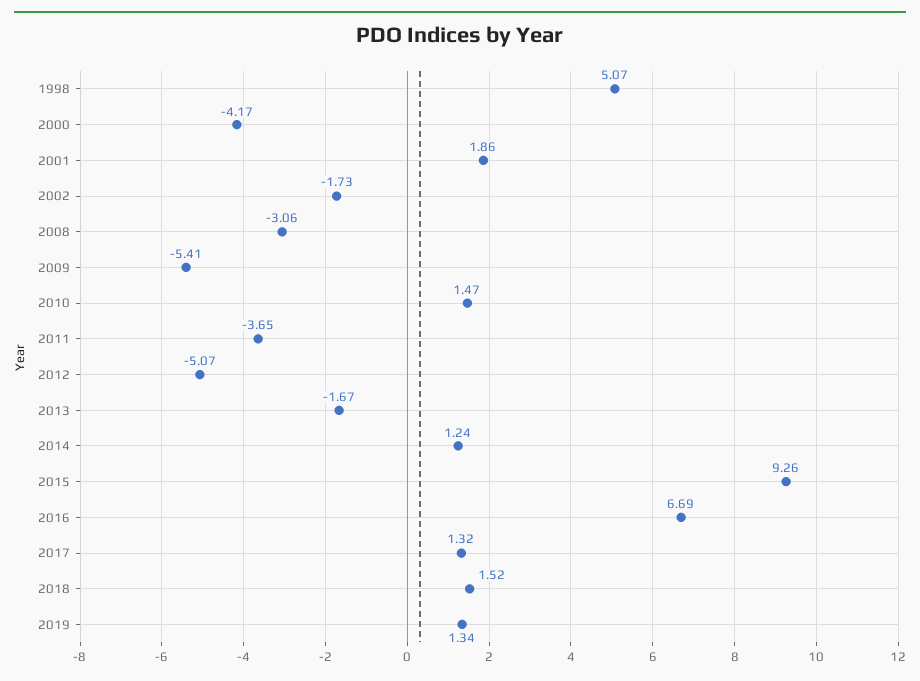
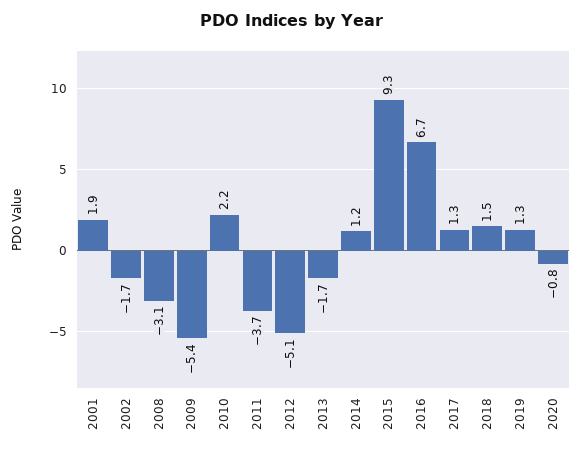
1998: 5.07 -> none
2000: -4.17 -> none
2010: 1.47 -> 2.2
2020: none -> -0.8

